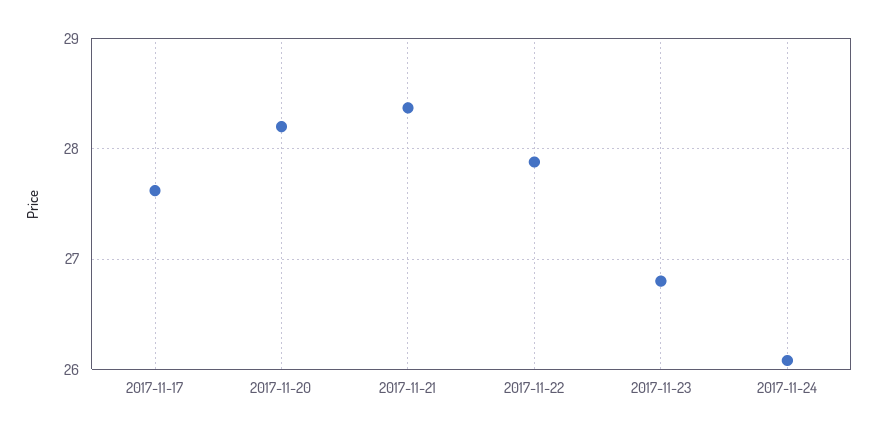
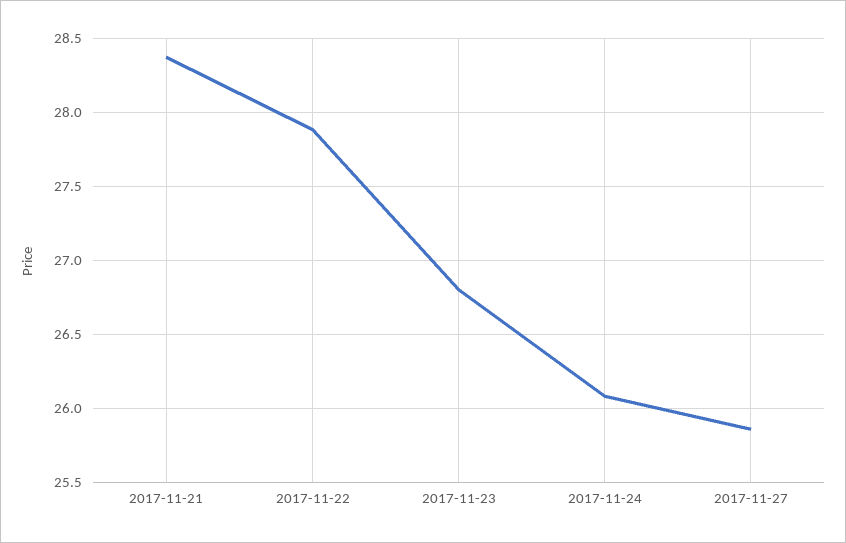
2017-11-17: 27.6 -> none
2017-11-20: 28.2 -> none
2017-11-27: none -> 25.85

